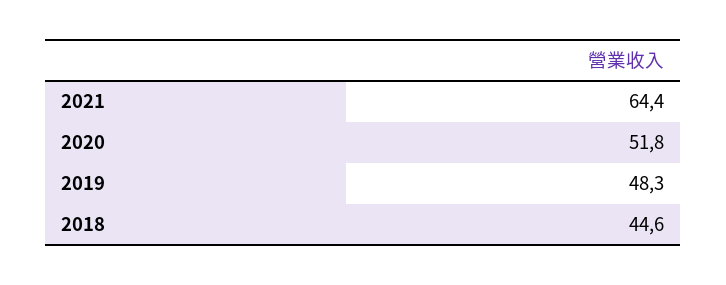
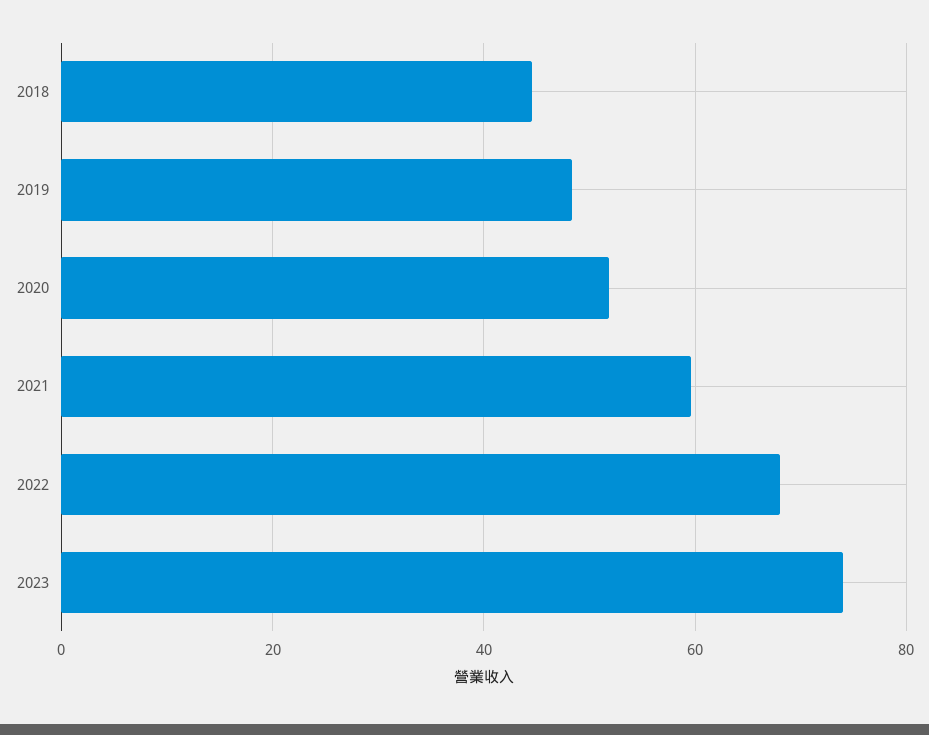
2021: 64.4 -> 60
2022: none -> 68
2023: none -> 74

